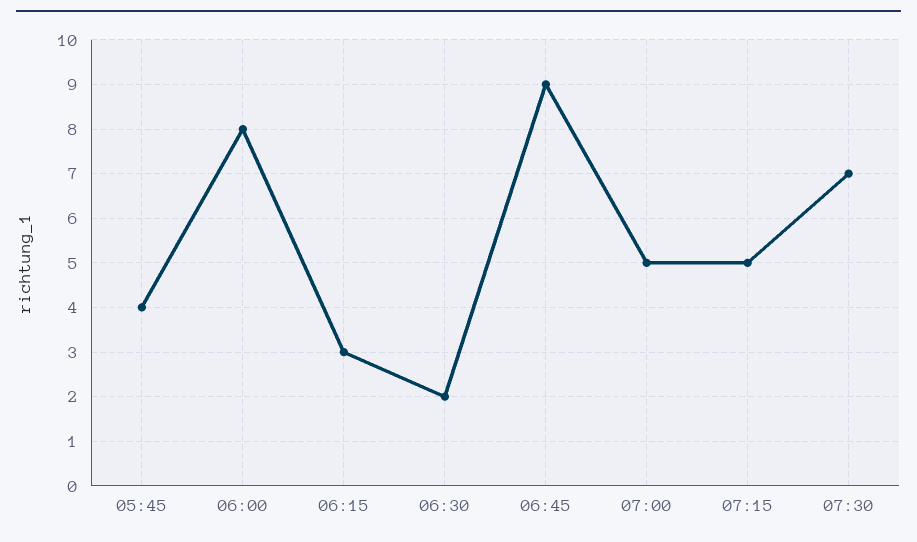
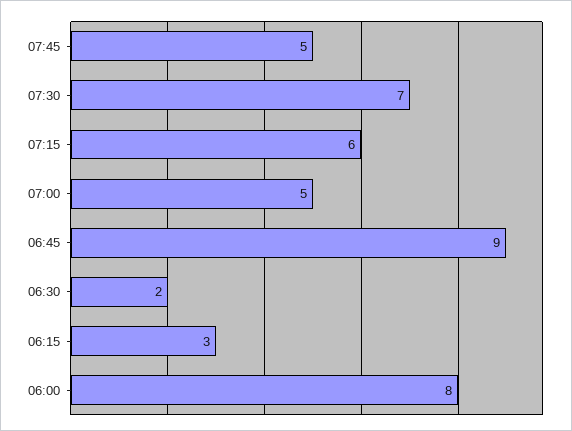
05:45: 4 -> none
07:15: 5 -> 6
07:45: none -> 5

